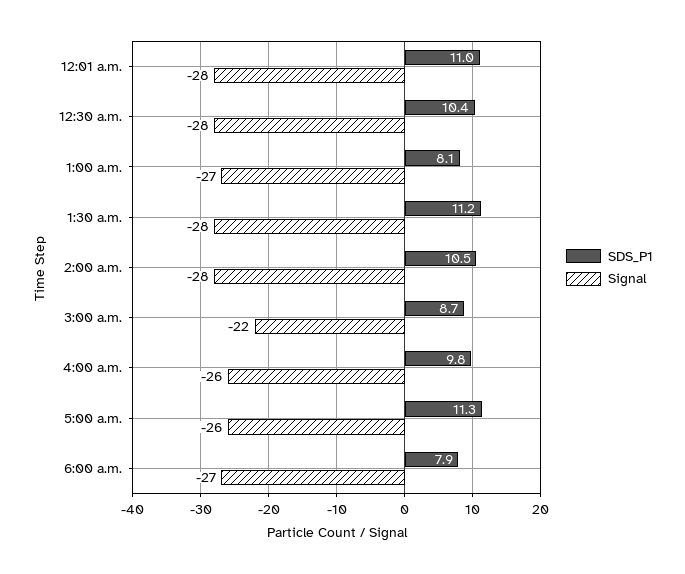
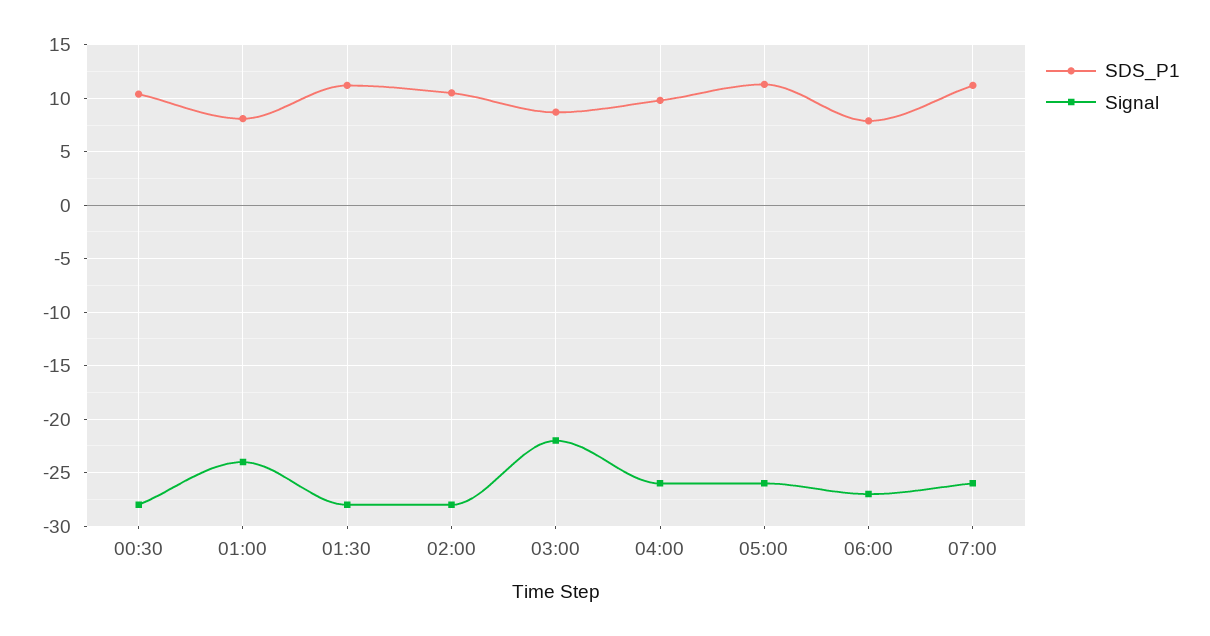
SDS_P1, 12:01 a.m.: 11 -> none
Signal, 12:01 a.m.: -28 -> none
Signal, 1:00 a.m.: -27 -> -24
SDS_P1, 07:00: none -> 11
Signal, 07:00: none -> -26

